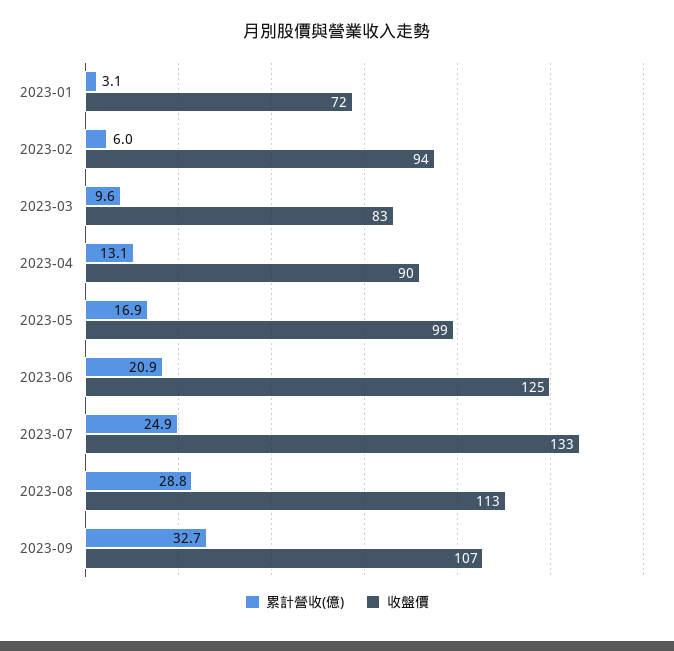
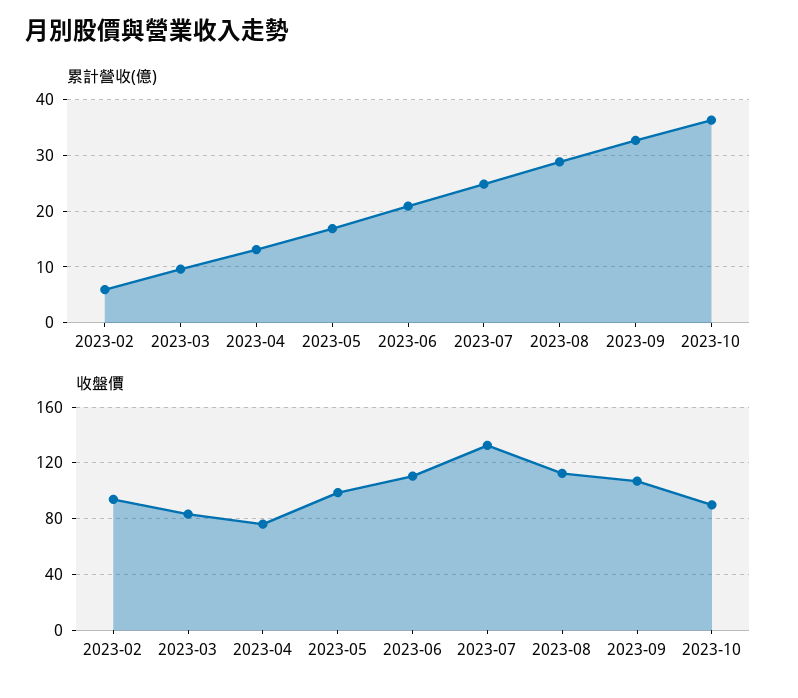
累計營收(億), 2023-01: 3.1 -> none
收盤價, 2023-01: 72 -> none
收盤價, 2023-04: 90 -> 75
收盤價, 2023-06: 125 -> 110
累計營收(億), 2023-10: none -> 36
收盤價, 2023-10: none -> 90

